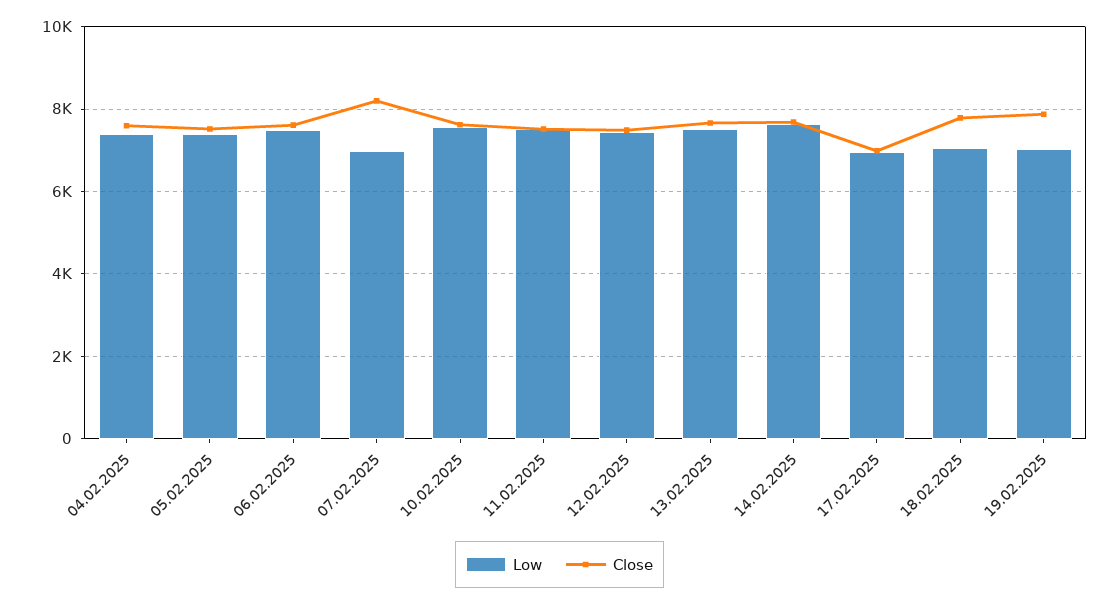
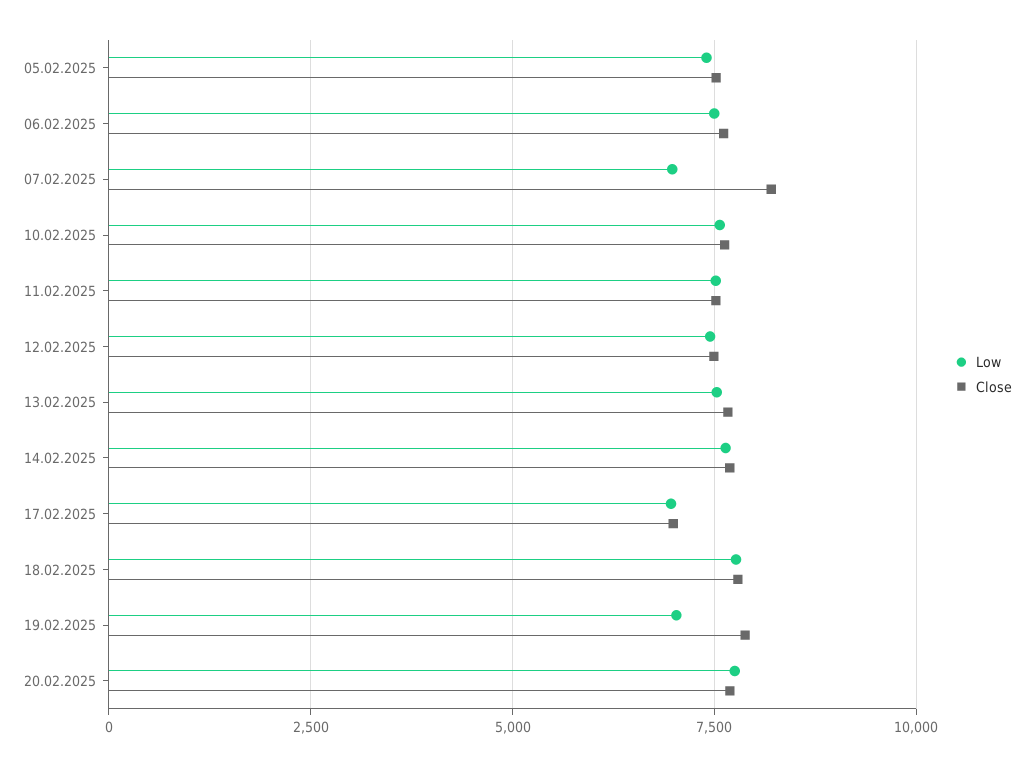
Low, 04.02.2025: 7400 -> none
Close, 04.02.2025: 7600 -> none
Low, 18.02.2025: 7000 -> 7750
Low, 20.02.2025: none -> 7750
Close, 20.02.2025: none -> 7750

